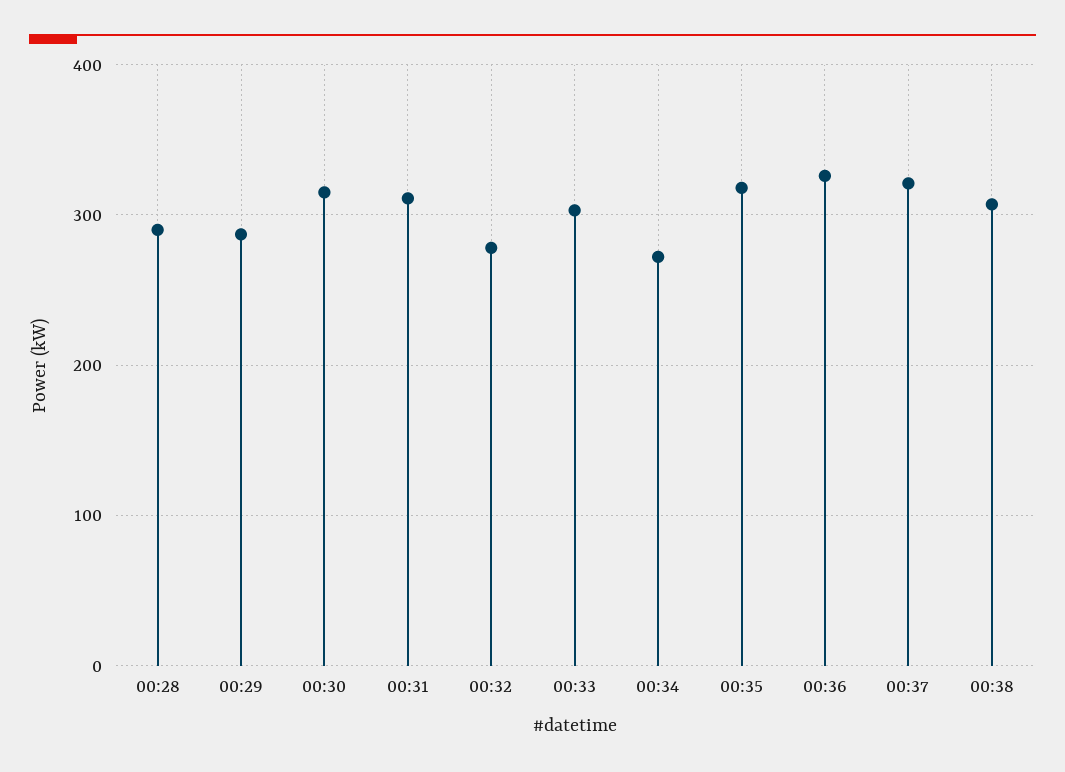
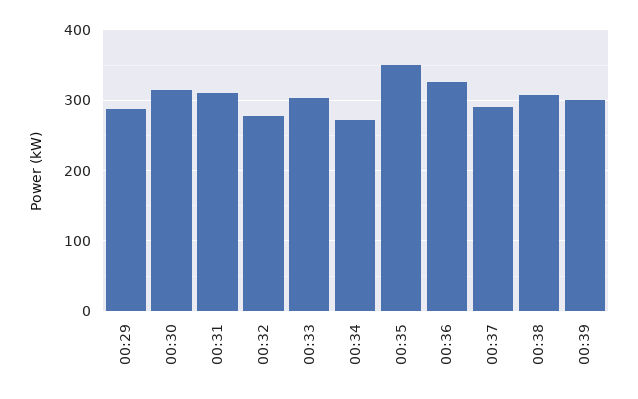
00:28: 290 -> none
00:35: 320 -> 350
00:37: 320 -> 290
00:39: none -> 300

